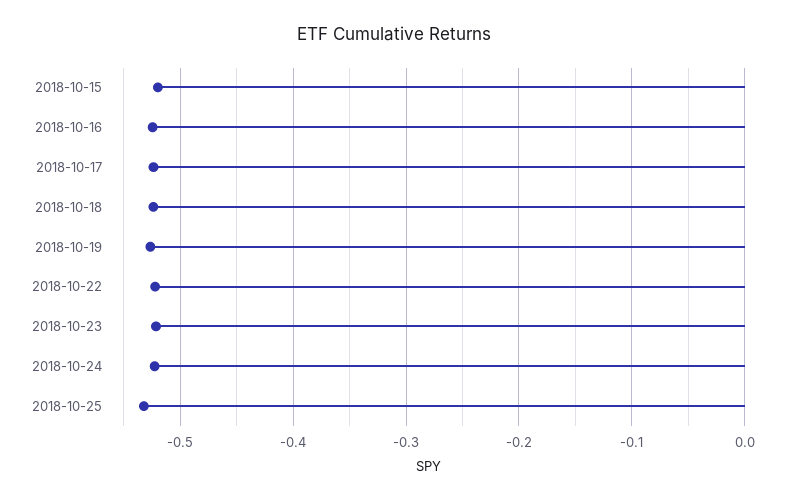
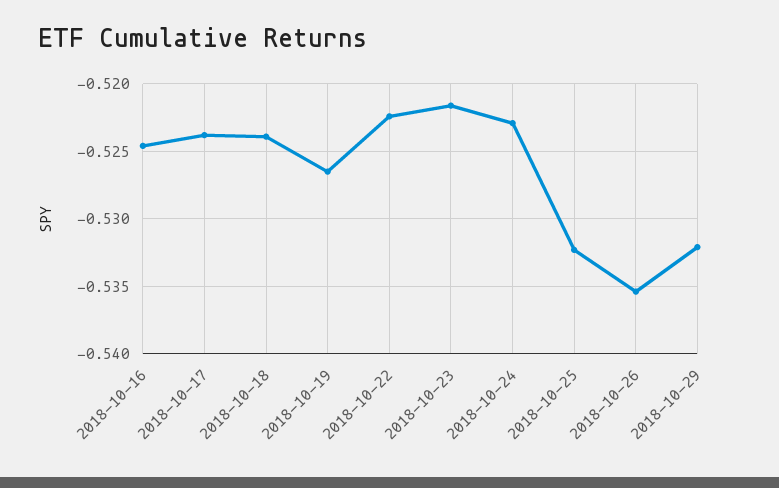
2018-10-15: -0.52 -> none
2018-10-26: none -> -0.5355
2018-10-29: none -> -0.532

